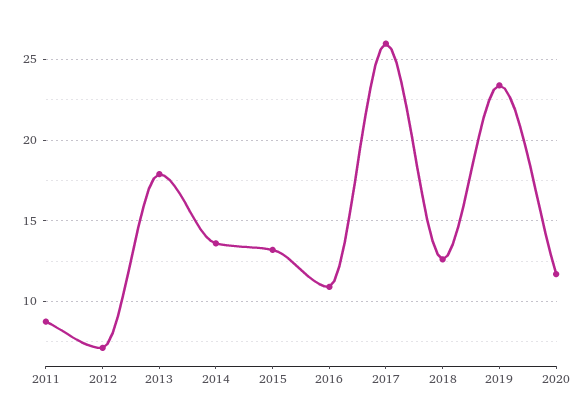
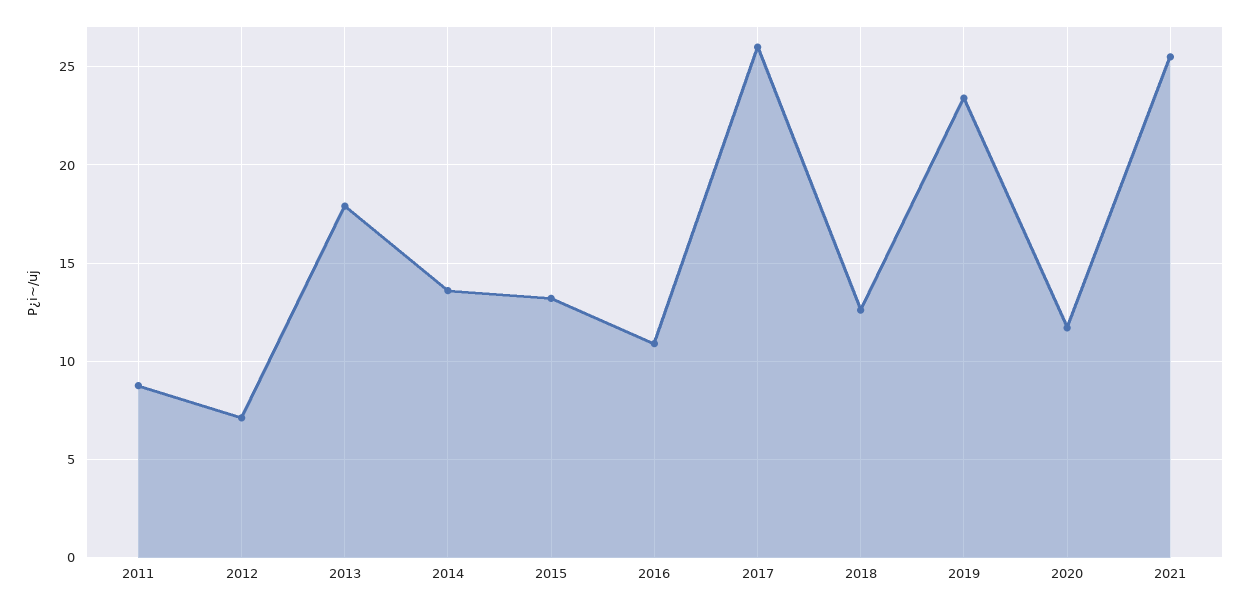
2021: none -> 25.5

